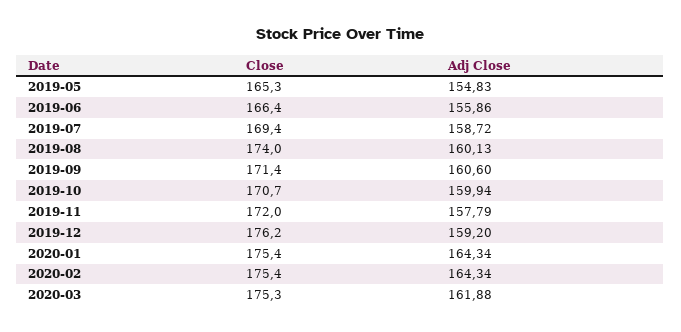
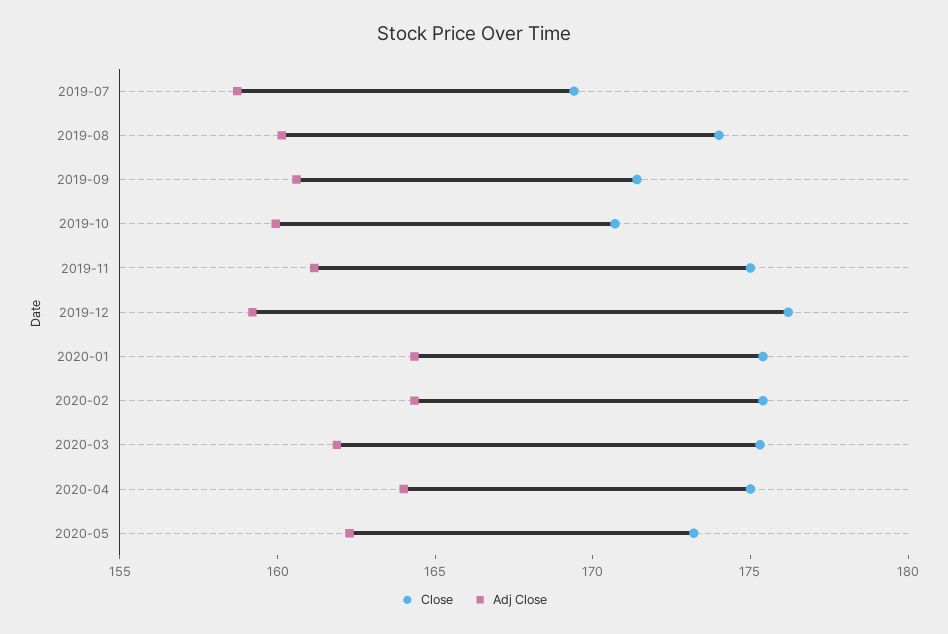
Close, 2019-05: 165.3 -> none
Adj Close, 2019-05: 154.83 -> none
Close, 2019-06: 166.4 -> none
Adj Close, 2019-06: 155.86 -> none
Close, 2019-11: 172 -> 175
Adj Close, 2019-11: 157.79 -> 161
Close, 2020-04: none -> 175
Adj Close, 2020-04: none -> 164
Close, 2020-05: none -> 173
Adj Close, 2020-05: none -> 162

